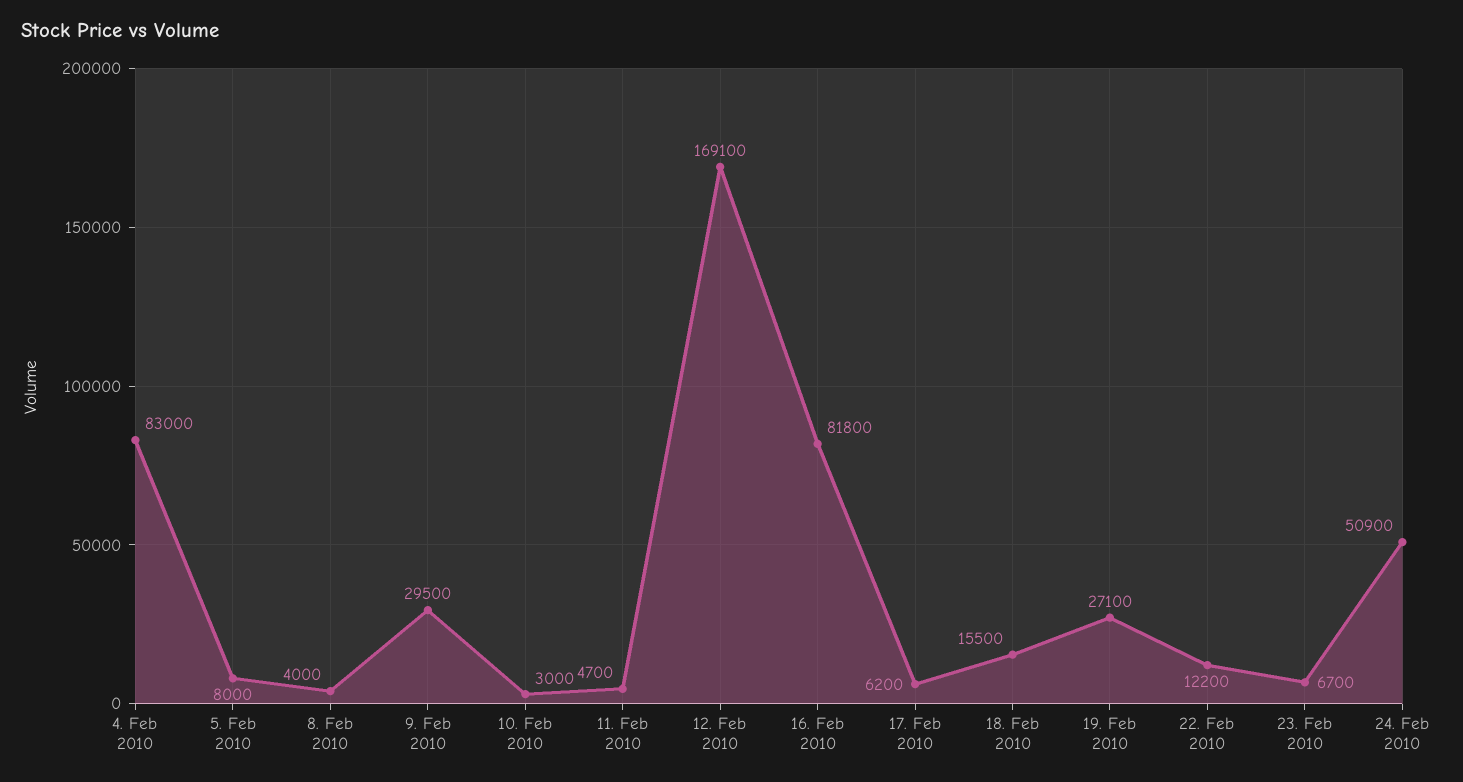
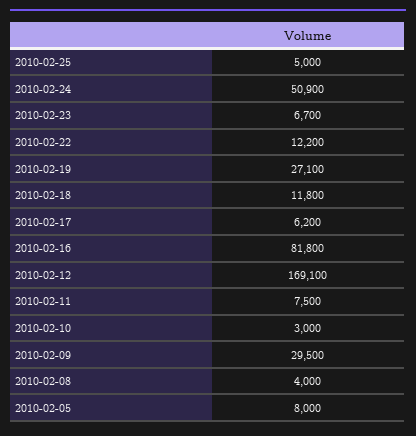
4. Feb 2010: 83000 -> none
11. Feb 2010: 4700 -> 7500
18. Feb 2010: 15500 -> 11800
2010-02-25: none -> 5000

